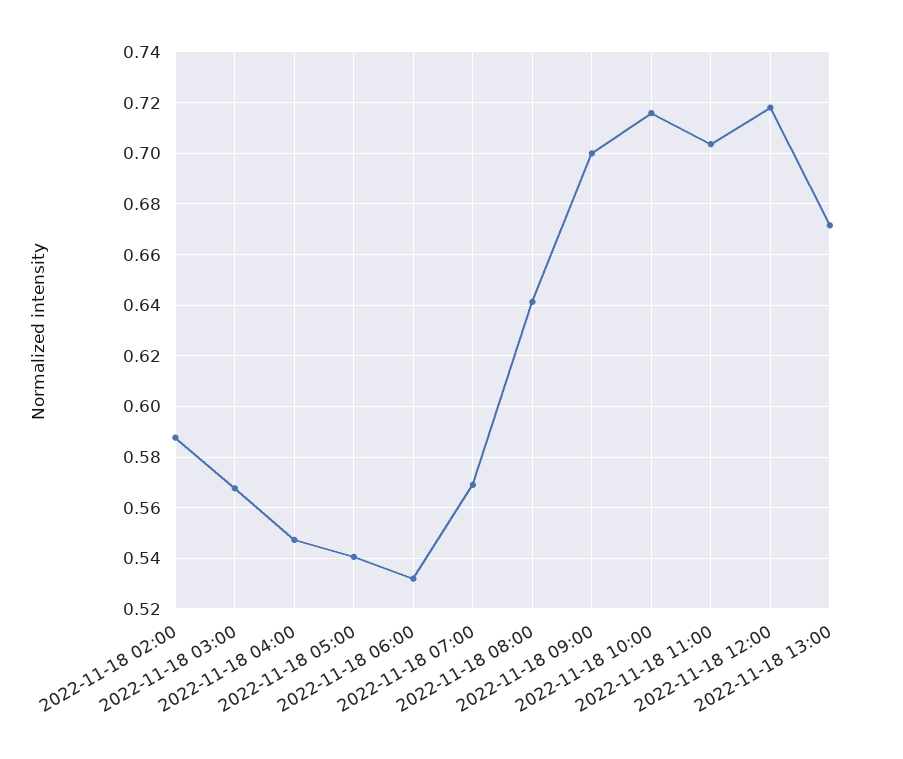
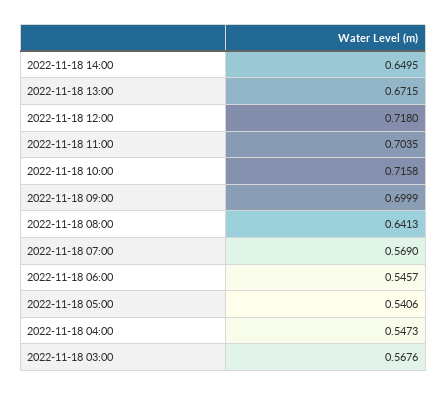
2022-11-18 02:00: 0.5875 -> none
2022-11-18 06:00: 0.5325 -> 0.5457
2022-11-18 14:00: none -> 0.6495

